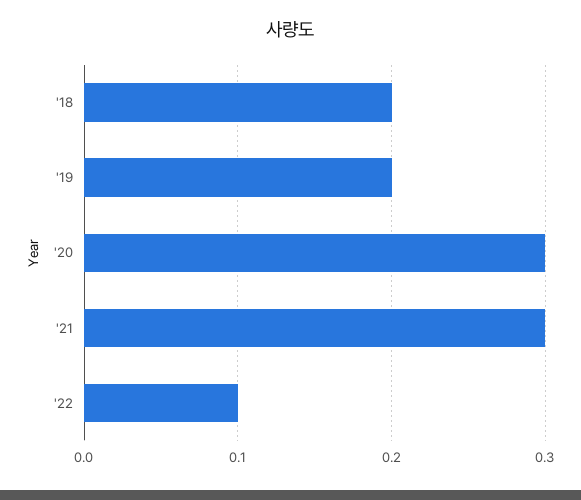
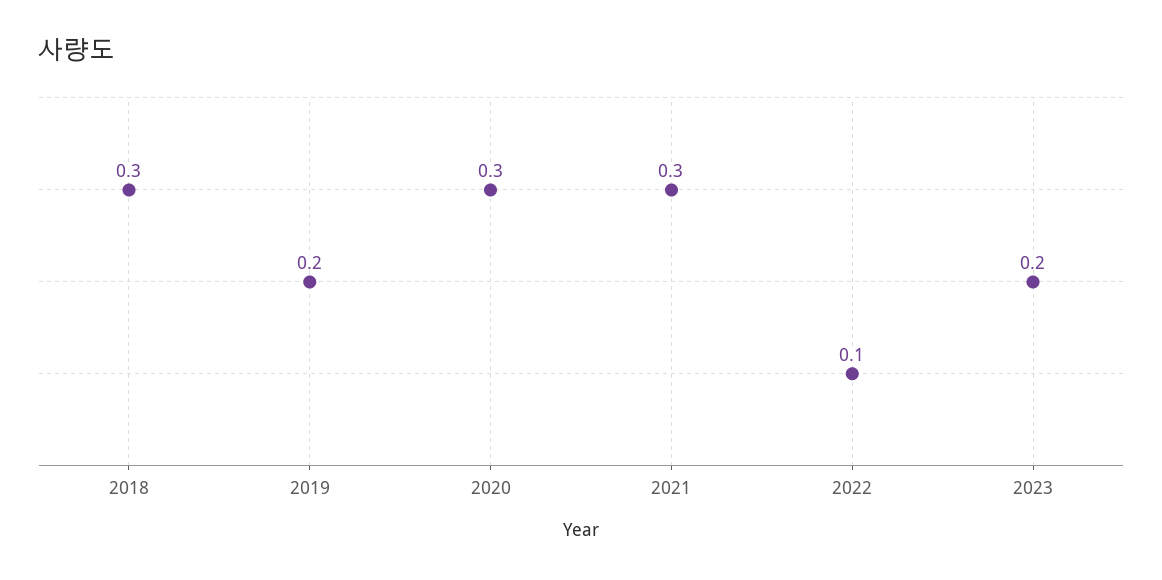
'18: 0.2 -> 0.3
2023: none -> 0.2

